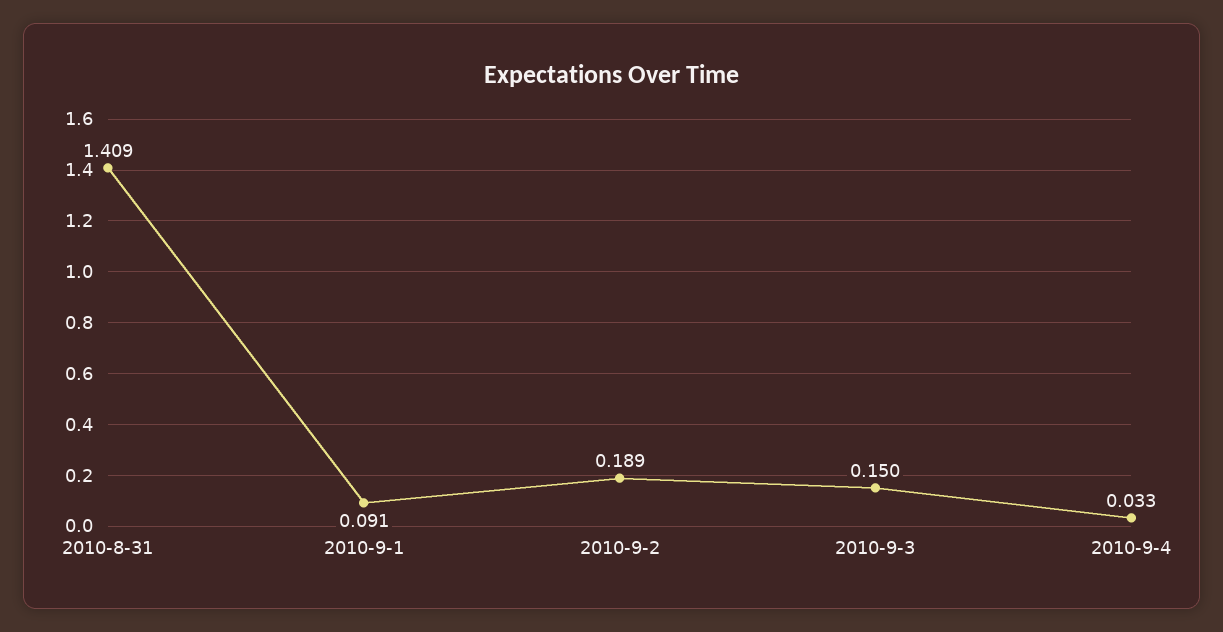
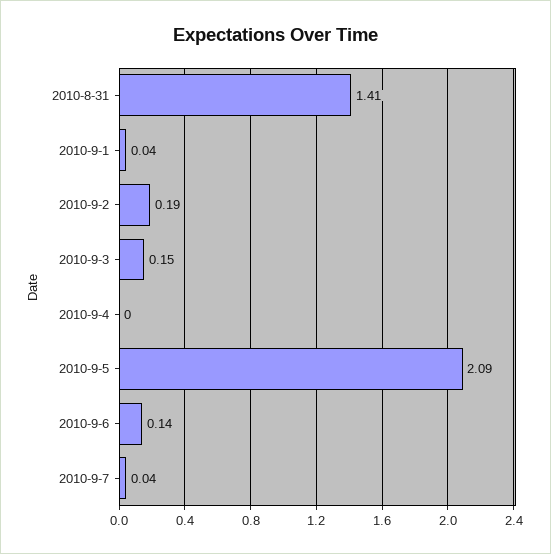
2010-9-1: 0.091 -> 0.04
2010-9-4: 0.033 -> 0
2010-9-5: none -> 2.09
2010-9-6: none -> 0.14
2010-9-7: none -> 0.04

